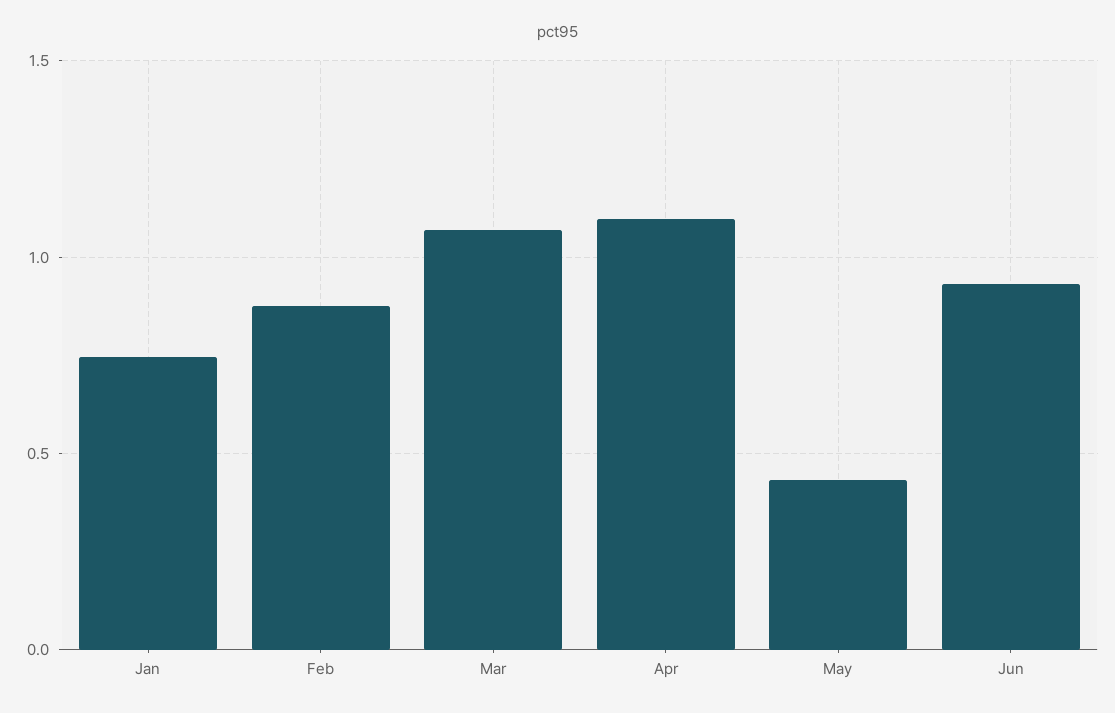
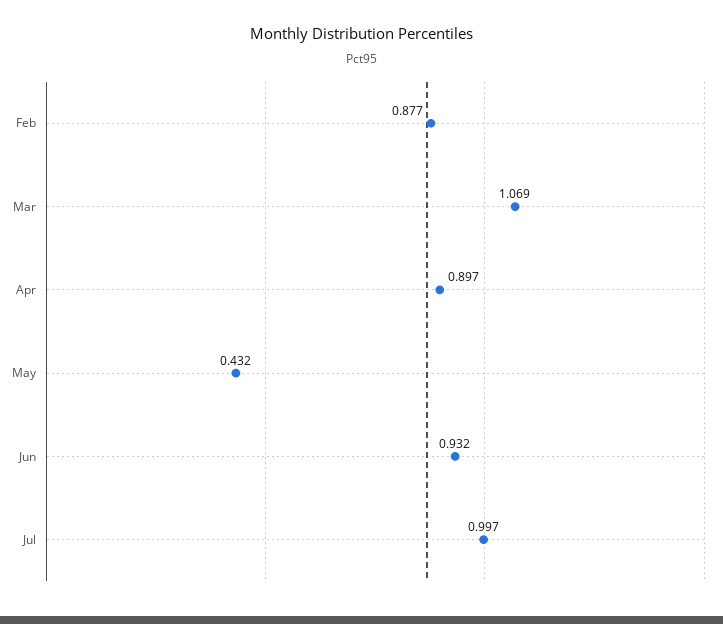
Jan: 0.75 -> none
Apr: 1.1 -> 0.897
Jul: none -> 0.997

